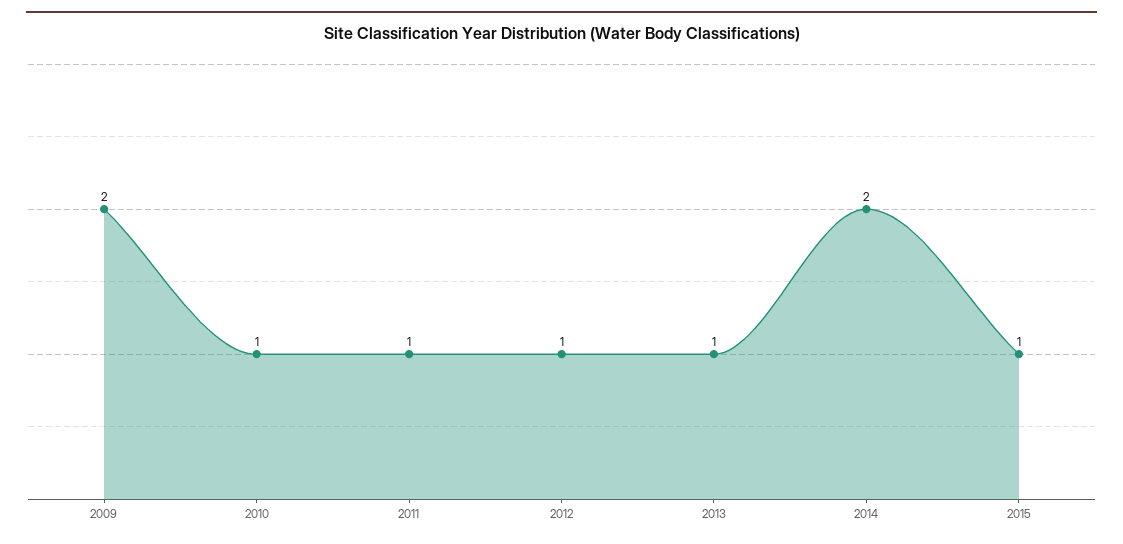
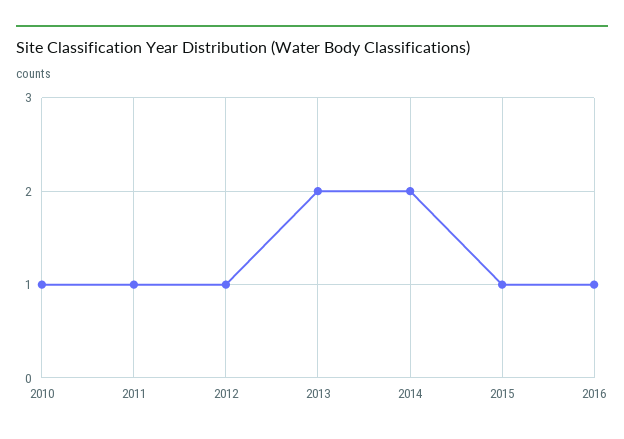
2009: 2 -> none
2013: 1 -> 2
2016: none -> 1

